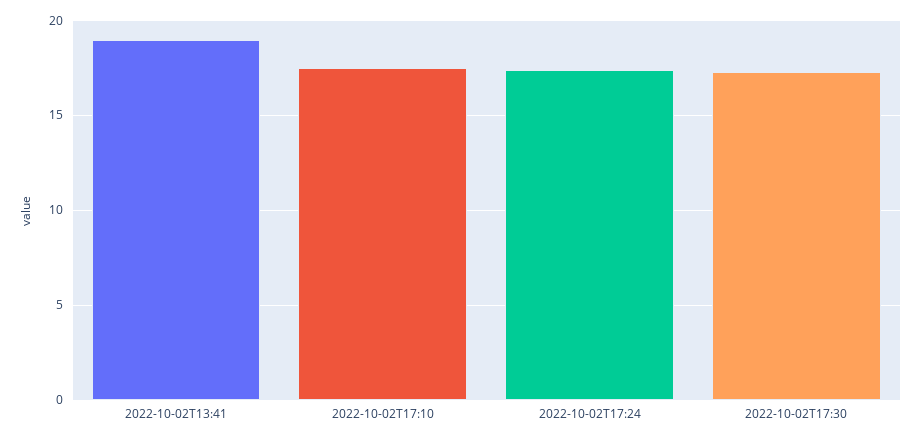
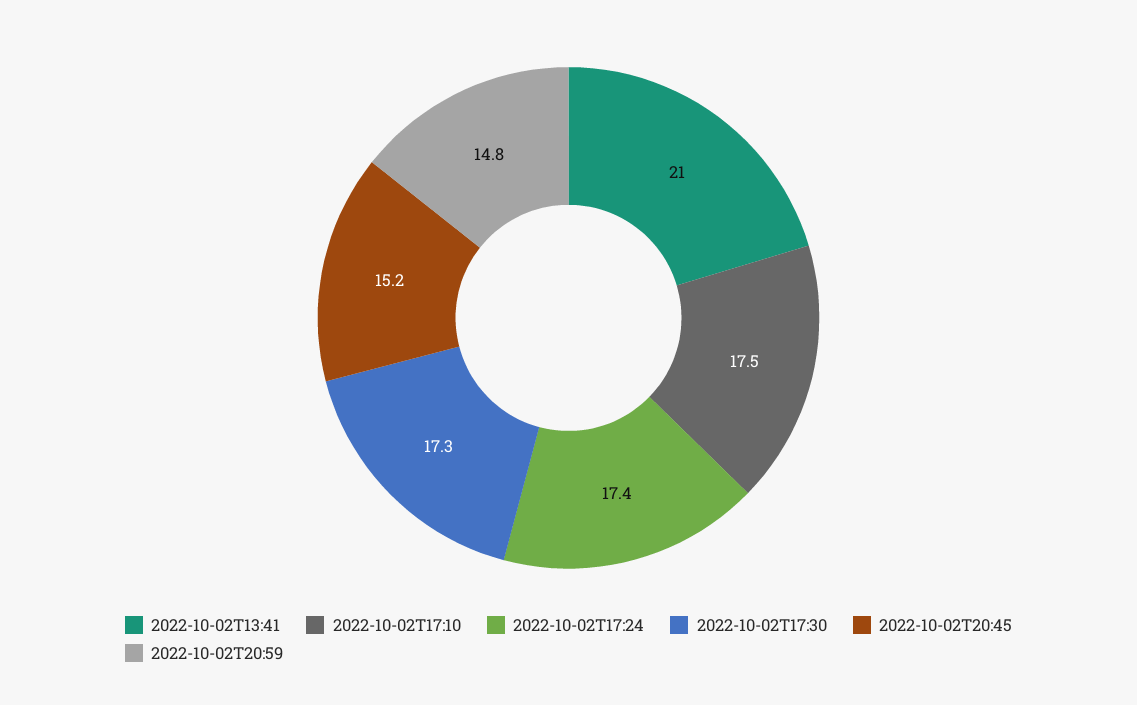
2022-10-02T13:41: 19 -> 21
2022-10-02T20:45: none -> 15.2
2022-10-02T20:59: none -> 14.8

